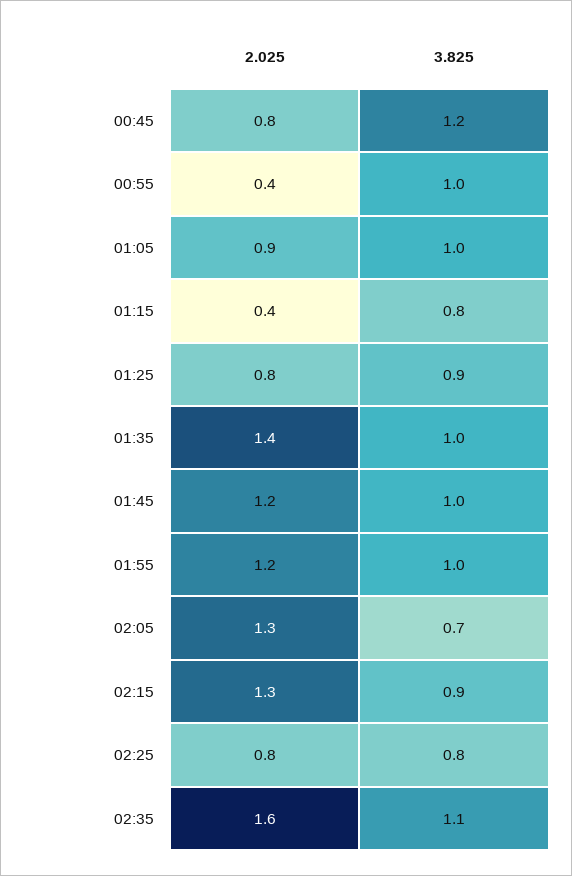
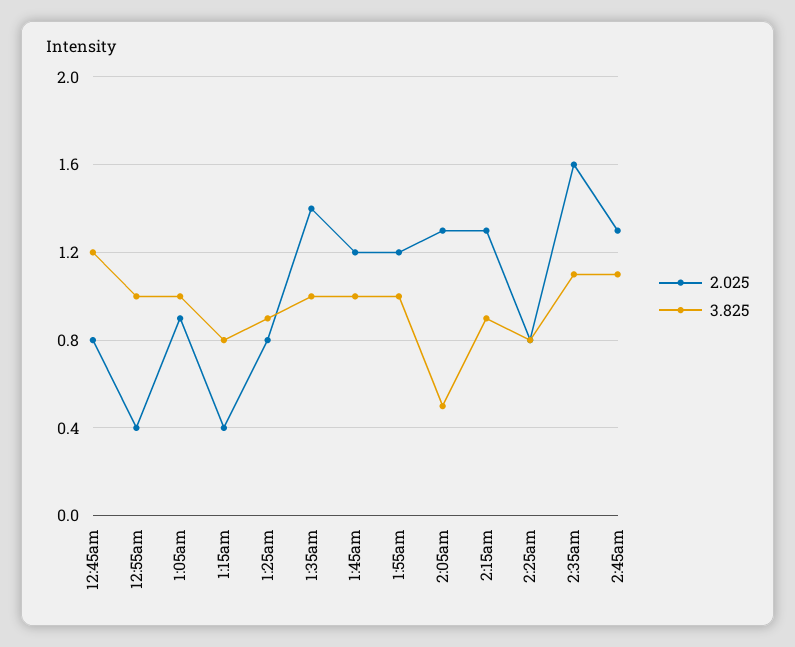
3.825, 02:05: 0.7 -> 0.5
2.025, 2:45am: none -> 1.3
3.825, 2:45am: none -> 1.1

